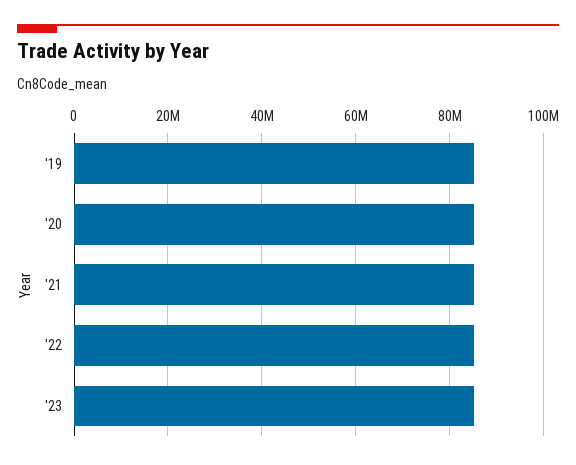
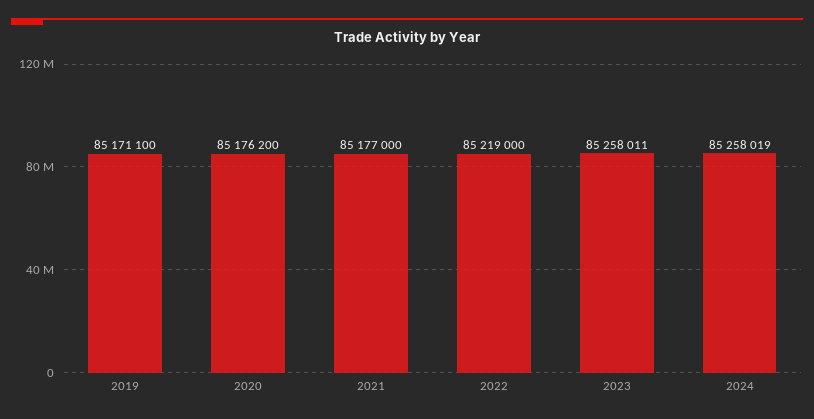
2024: none -> 85258019

